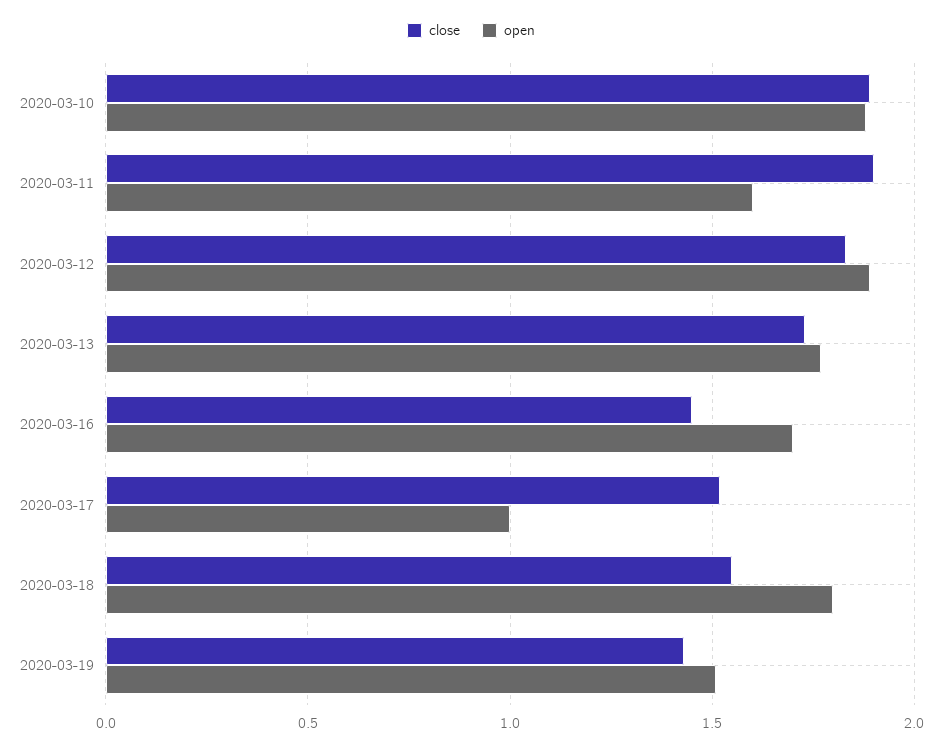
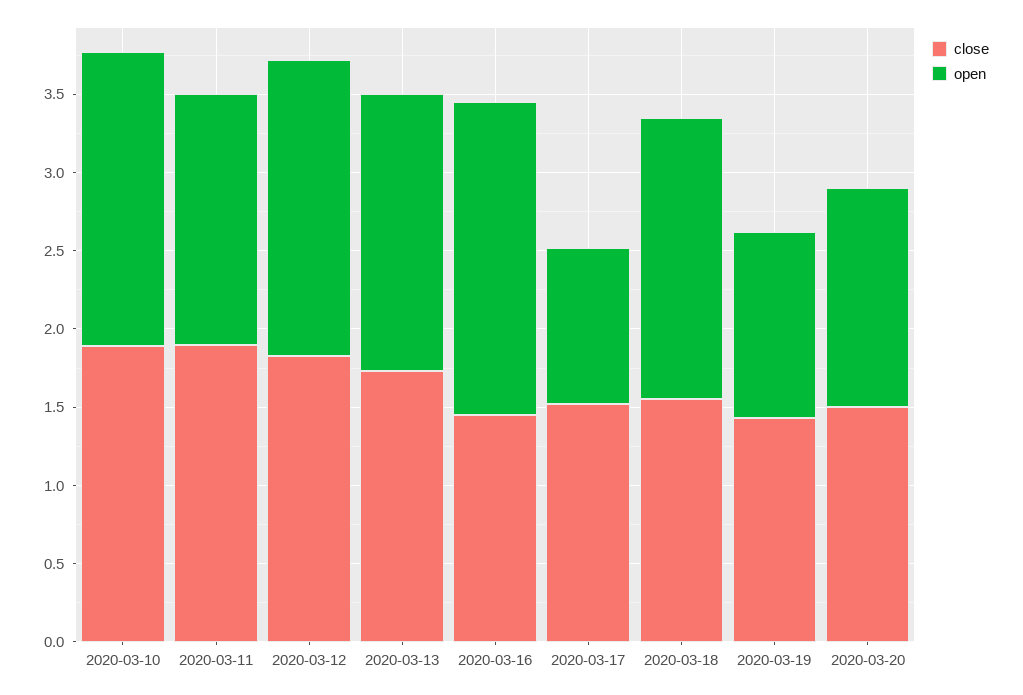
open, 2020-03-16: 1.7 -> 2
open, 2020-03-19: 1.5 -> 1.2
close, 2020-03-20: none -> 1.5
open, 2020-03-20: none -> 1.4

